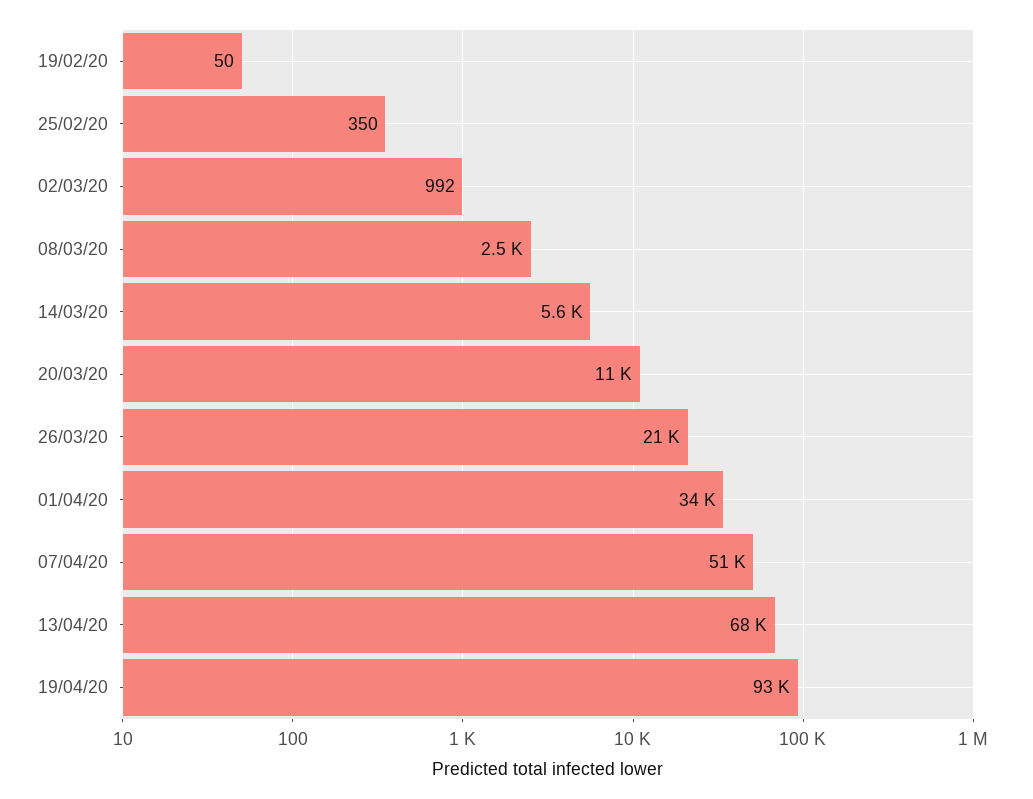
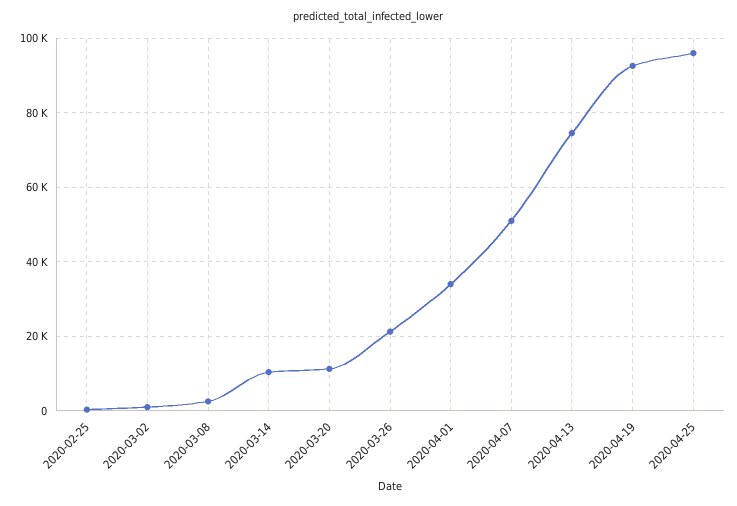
19/02/20: 50 -> none
14/03/20: 5600 -> 10000
13/04/20: 68000 -> 74000
2020-04-25: none -> 96000

